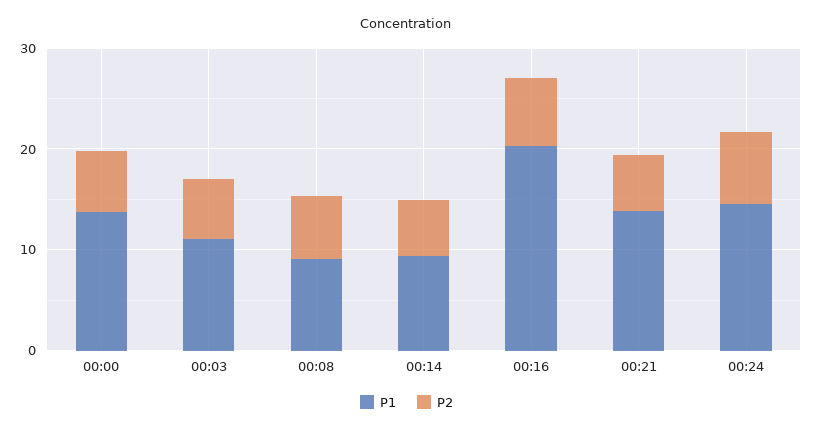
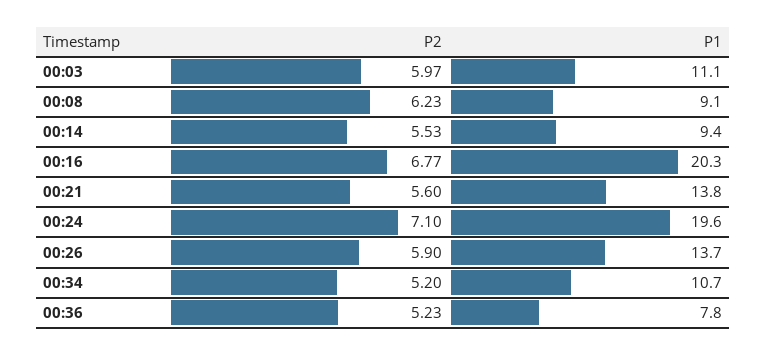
P1, 00:00: 14 -> none
P2, 00:00: 6 -> none
P1, 00:24: 14 -> 19.6
P2, 00:26: none -> 5.9
P1, 00:26: none -> 13.7
P2, 00:34: none -> 5.2
P1, 00:34: none -> 10.7
P2, 00:36: none -> 5.23
P1, 00:36: none -> 7.8

